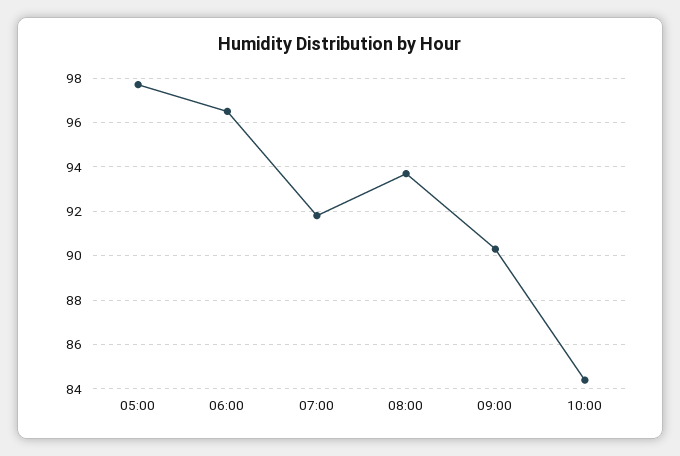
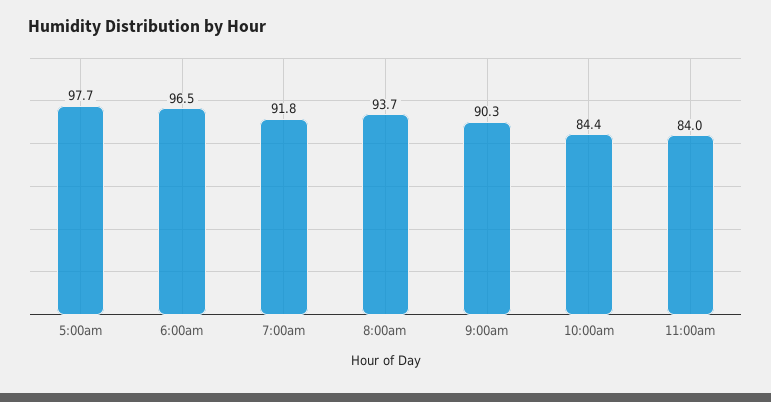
11:00am: none -> 84

